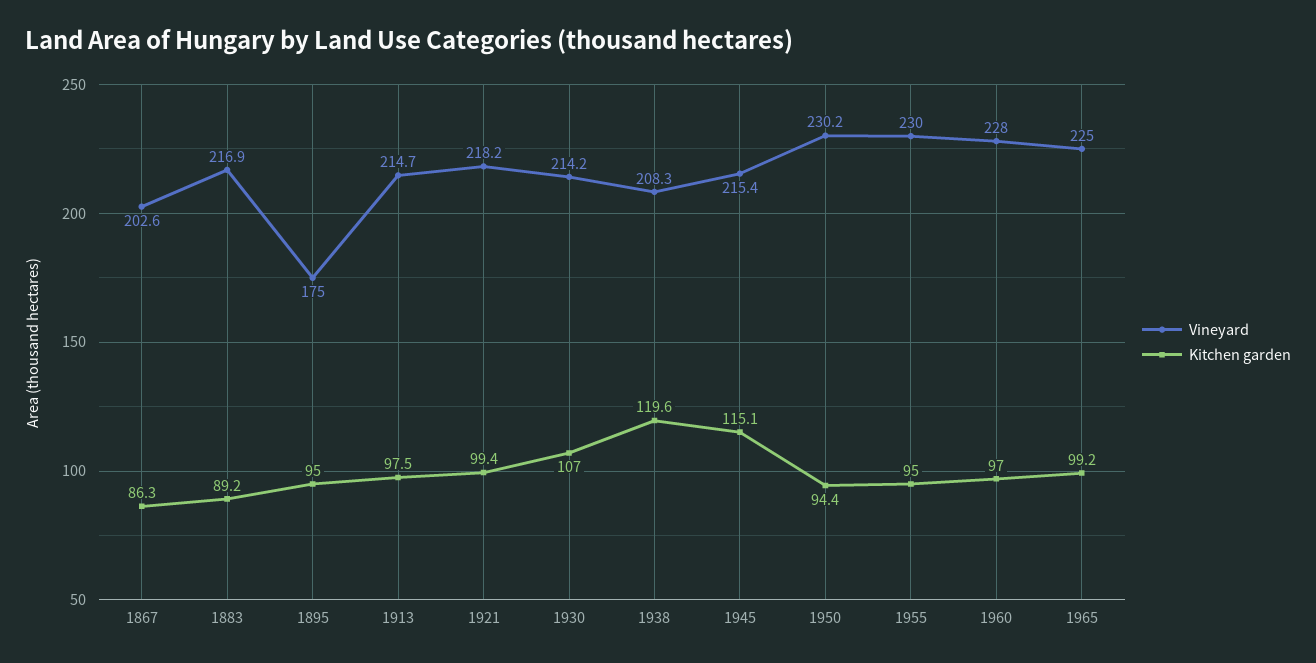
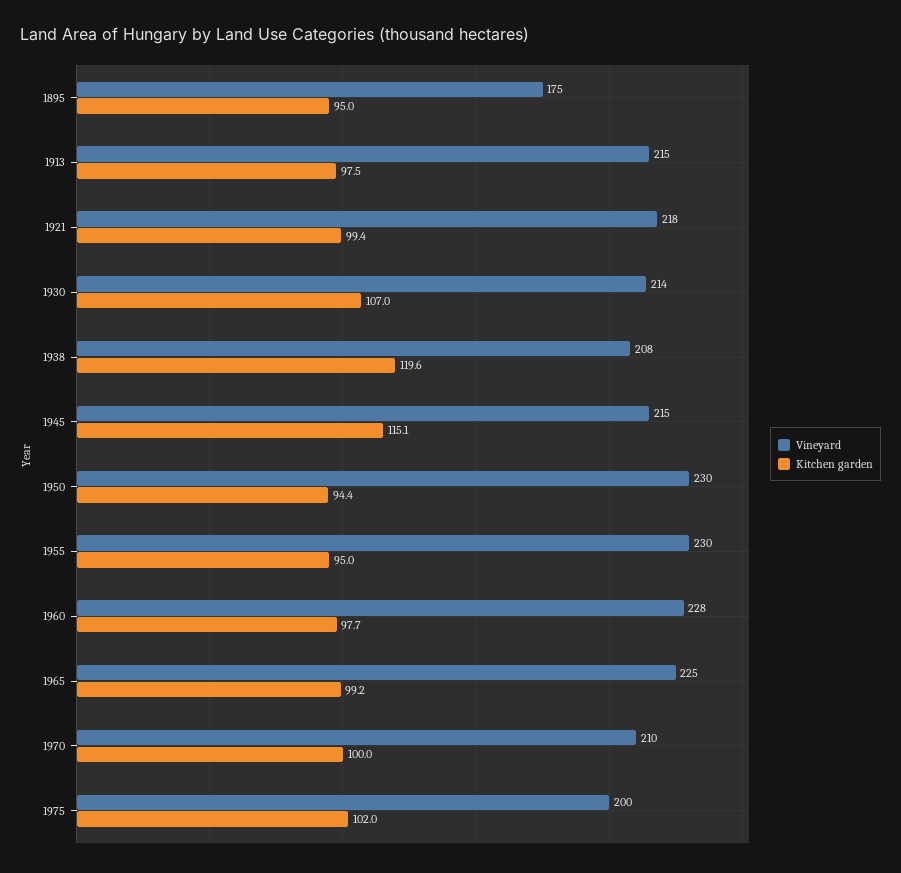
Vineyard, 1867: 202.6 -> none
Kitchen garden, 1867: 86.3 -> none
Vineyard, 1883: 216.9 -> none
Kitchen garden, 1883: 89.2 -> none
Kitchen garden, 1960: 97 -> 97.7
Vineyard, 1970: none -> 210
Kitchen garden, 1970: none -> 100
Vineyard, 1975: none -> 200
Kitchen garden, 1975: none -> 102

